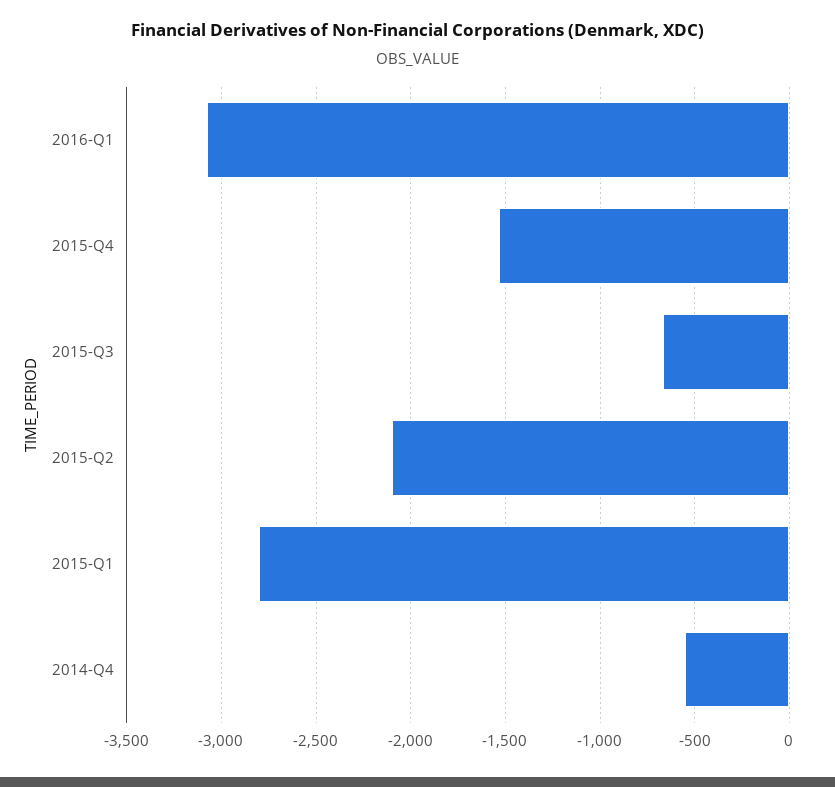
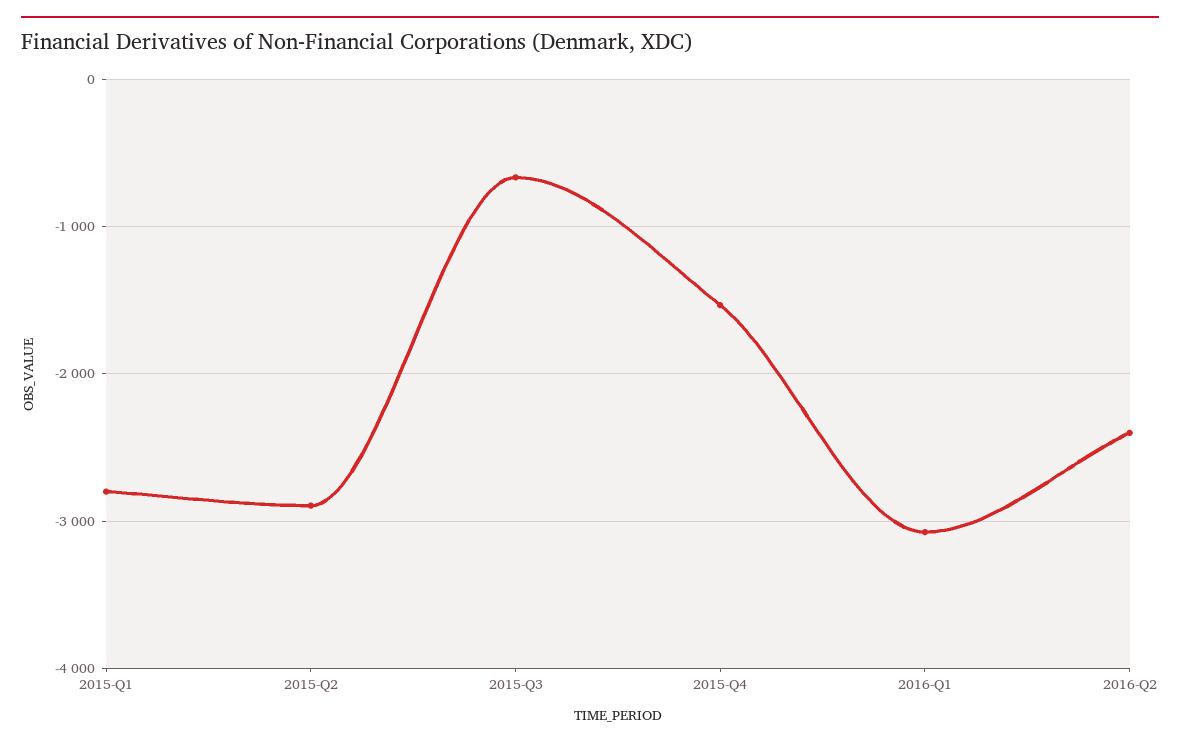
2015-Q2: -2100 -> -2900
2014-Q4: -550 -> none
2016-Q2: none -> -2400

